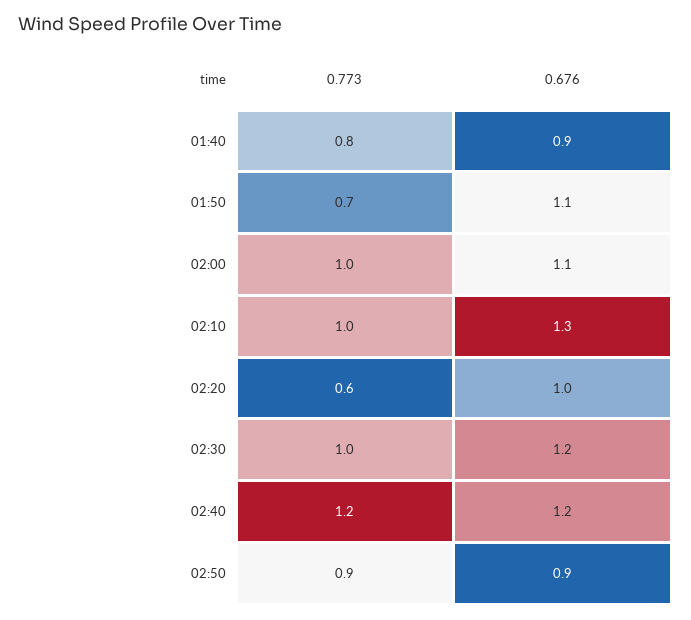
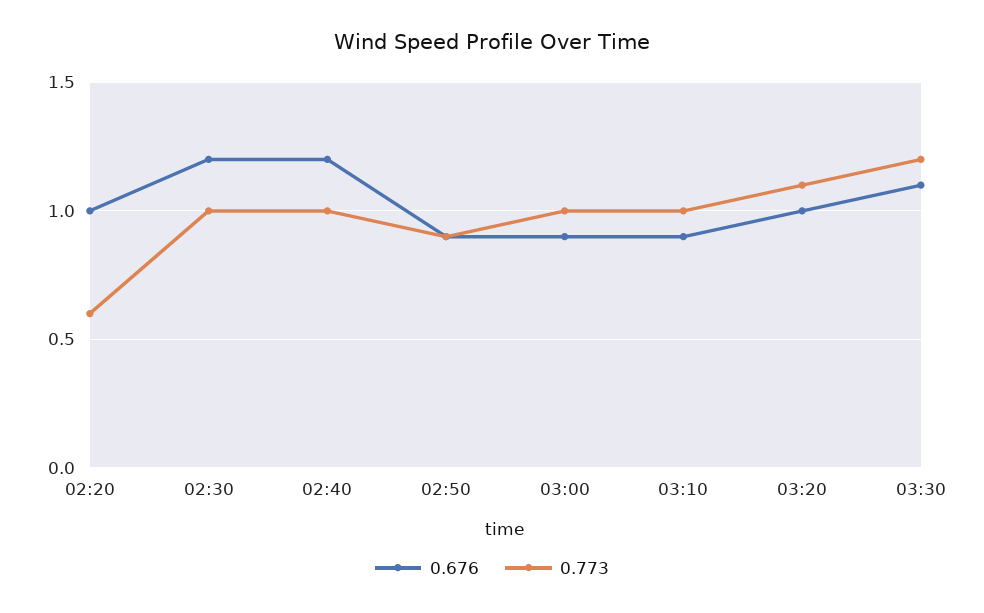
0.773, 01:40: 0.8 -> none
0.676, 01:40: 0.9 -> none
0.773, 01:50: 0.7 -> none
0.676, 01:50: 1.1 -> none
0.773, 02:00: 1 -> none
0.676, 02:00: 1.1 -> none
0.773, 02:10: 1 -> none
0.676, 02:10: 1.3 -> none
0.773, 02:40: 1.2 -> 1
0.676, 03:00: none -> 0.9
0.773, 03:00: none -> 1
0.676, 03:10: none -> 0.9
0.773, 03:10: none -> 1
0.676, 03:20: none -> 1
0.773, 03:20: none -> 1.1
0.676, 03:30: none -> 1.1
0.773, 03:30: none -> 1.2

